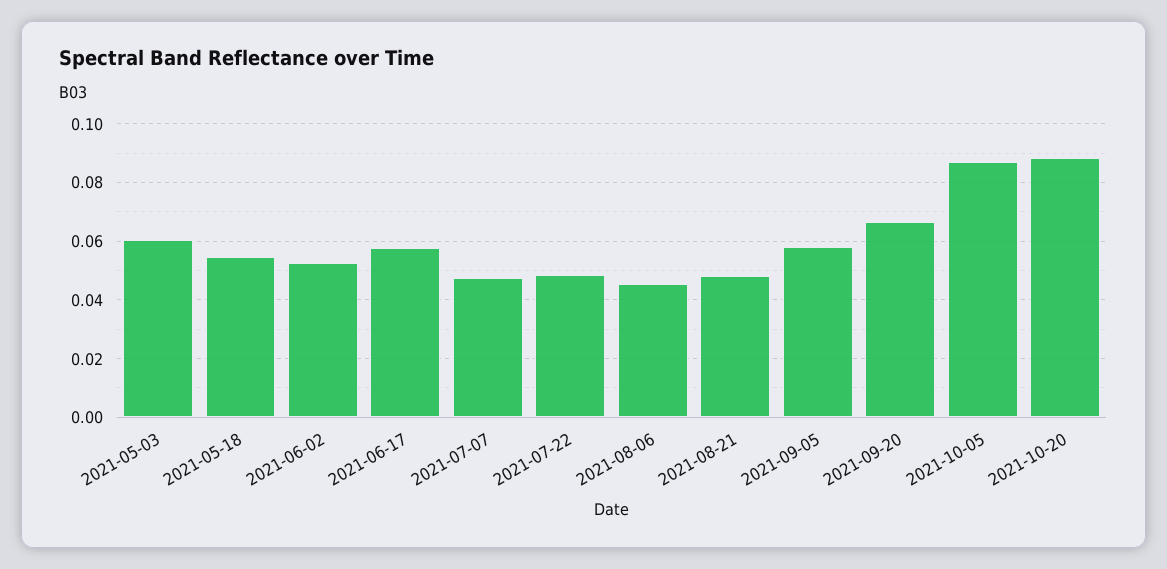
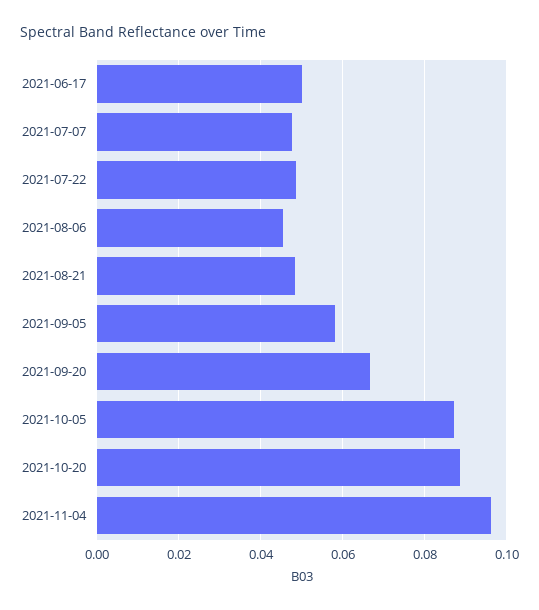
2021-05-03: 0.06 -> none
2021-05-18: 0.055 -> none
2021-06-02: 0.0525 -> none
2021-06-17: 0.0575 -> 0.05
2021-11-04: none -> 0.096

